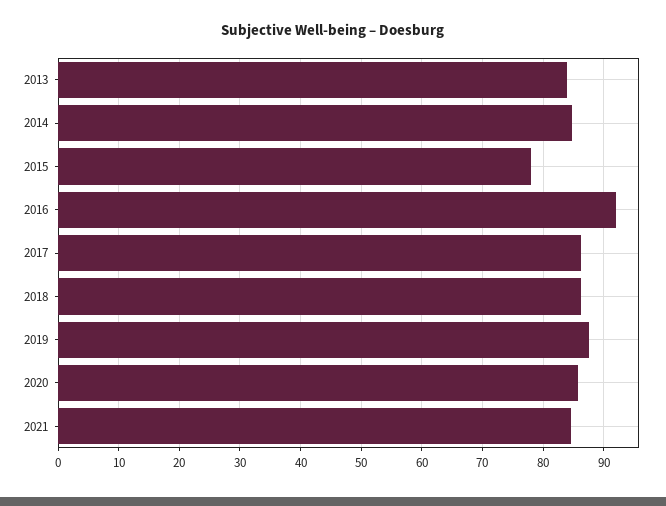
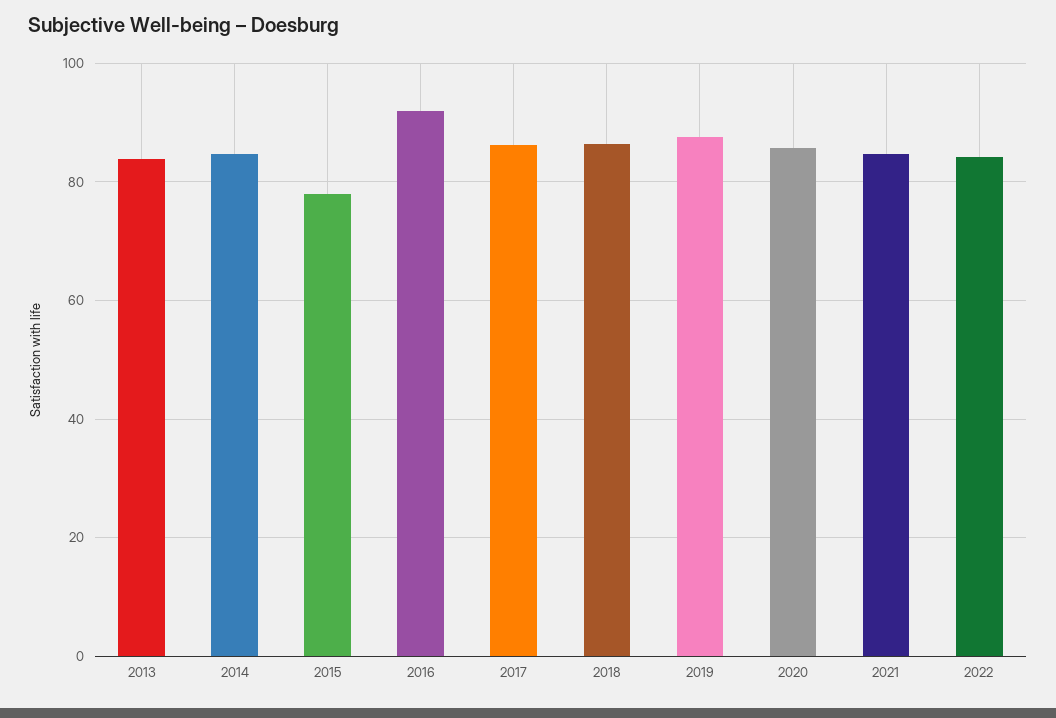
2022: none -> 84

